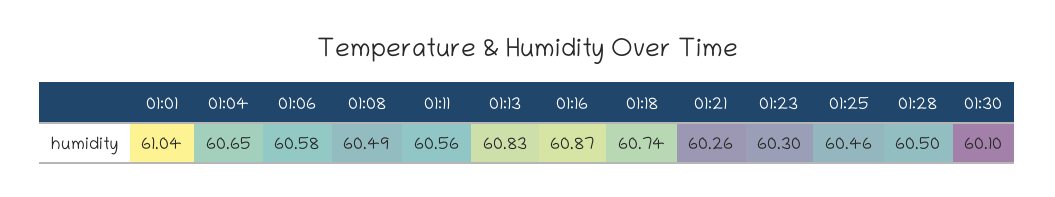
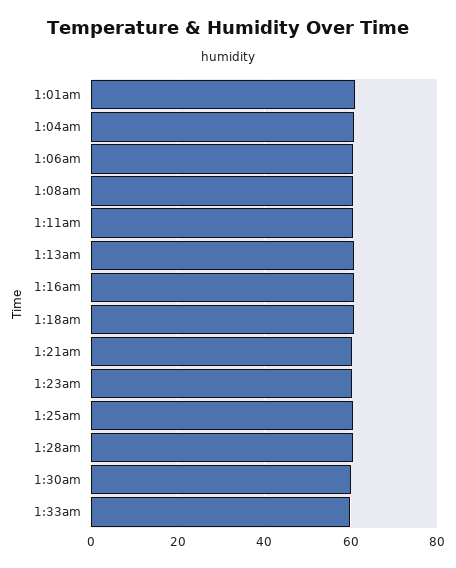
1:33am: none -> 60

